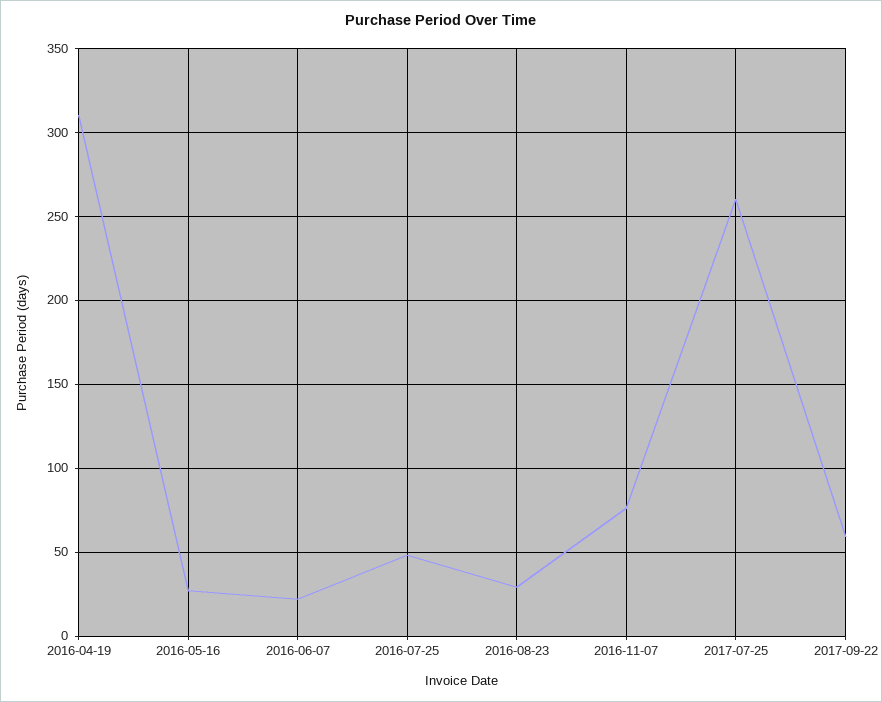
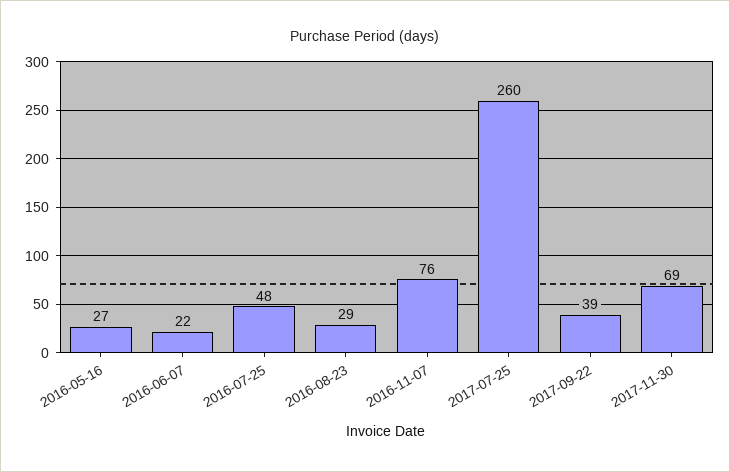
2016-04-19: 310 -> none
2017-09-22: 60 -> 39
2017-11-30: none -> 69

